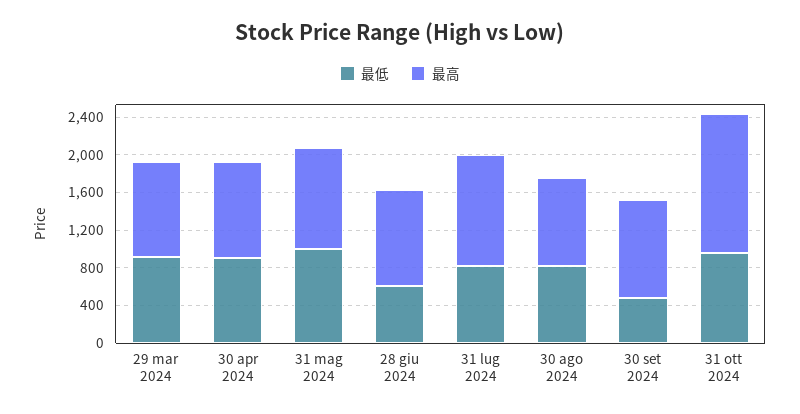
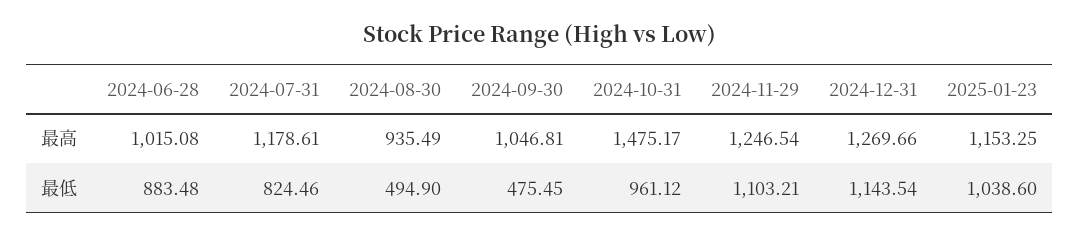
最低, 29 mar 2024: 900 -> none
最高, 29 mar 2024: 1000 -> none
最低, 30 apr 2024: 900 -> none
最高, 30 apr 2024: 1000 -> none
最低, 31 mag 2024: 1000 -> none
最高, 31 mag 2024: 1100 -> none
最低, 28 giu 2024: 600 -> 883.48
最低, 30 ago 2024: 800 -> 494.9
最高, 2024-11-29: none -> 1246.54
最高, 2024-12-31: none -> 1269.66
最高, 2025-01-23: none -> 1153.25
最低, 2024-11-29: none -> 1103.21
最低, 2024-12-31: none -> 1143.54
最低, 2025-01-23: none -> 1038.6

